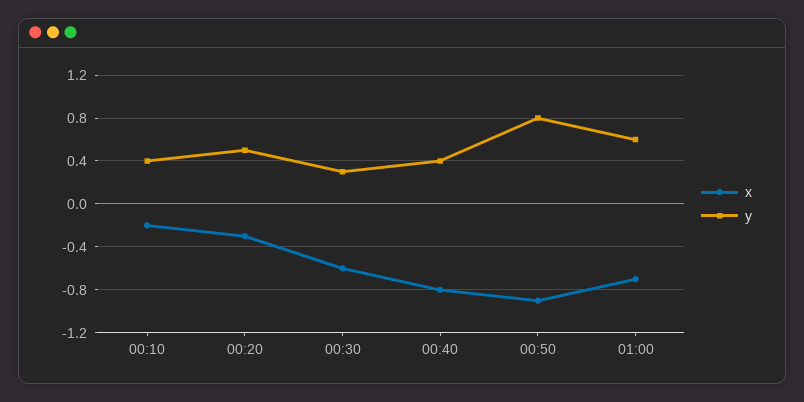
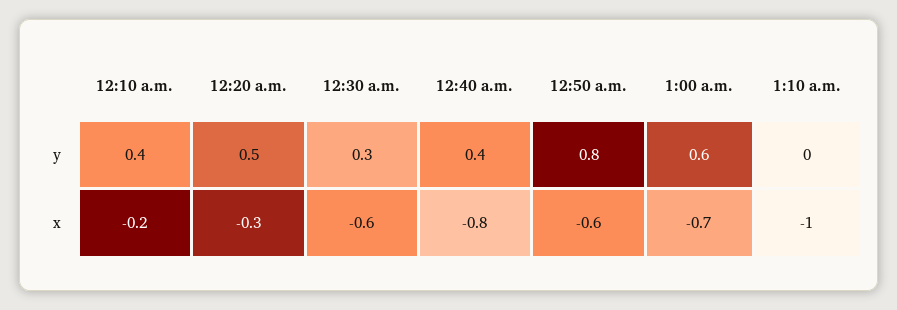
x, 00:50: -0.9 -> -0.6
y, 1:10 a.m.: none -> 0
x, 1:10 a.m.: none -> -1

